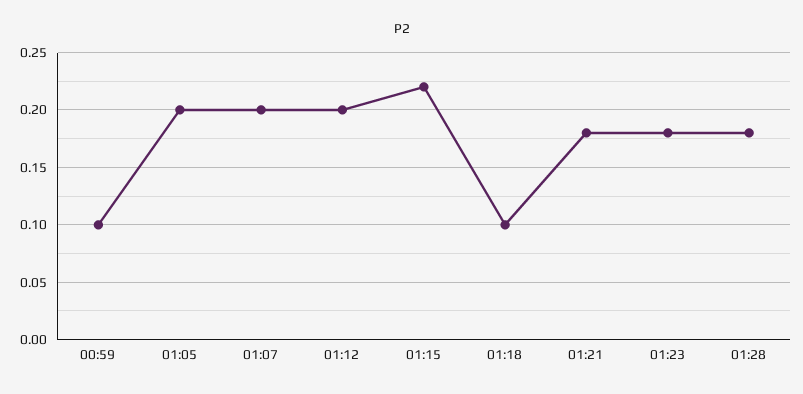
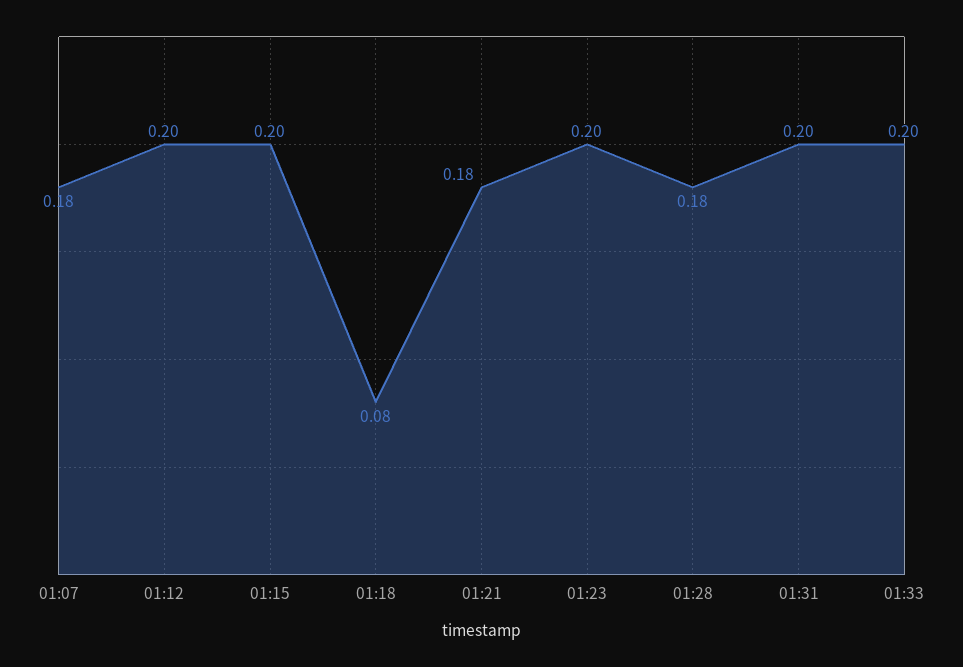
00:59: 0.1 -> none
01:05: 0.2 -> none
01:07: 0.2 -> 0.18
01:15: 0.22 -> 0.2
01:18: 0.1 -> 0.08
01:23: 0.18 -> 0.2
01:31: none -> 0.2
01:33: none -> 0.2

